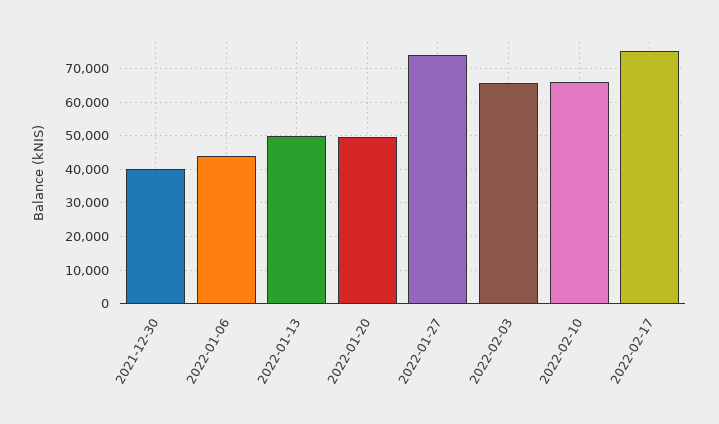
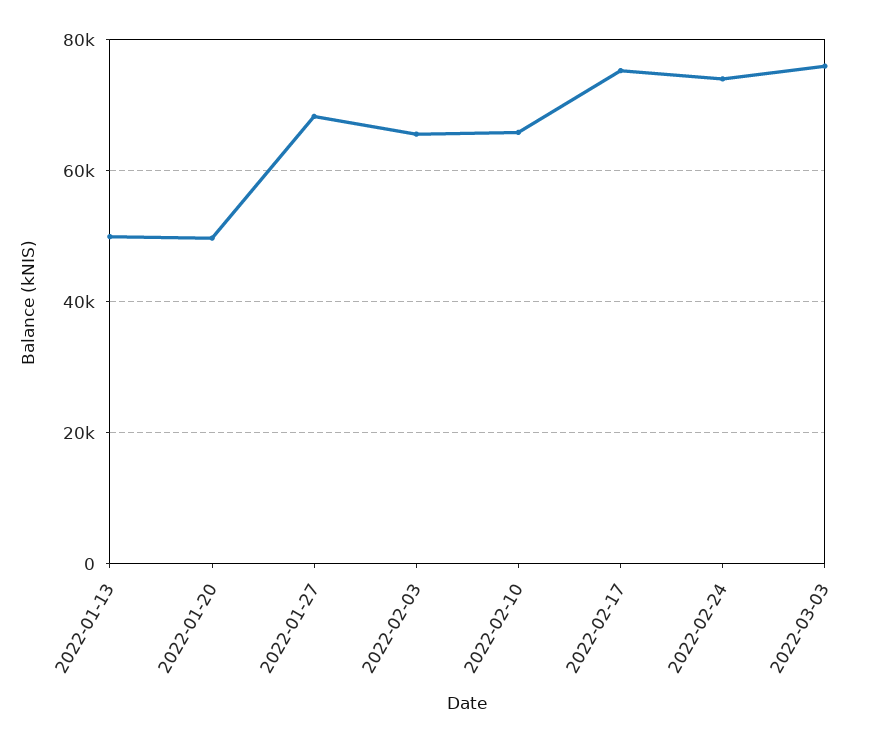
2021-12-30: 40000 -> none
2022-01-06: 44000 -> none
2022-01-27: 74000 -> 68000
2022-02-24: none -> 74000
2022-03-03: none -> 76000

